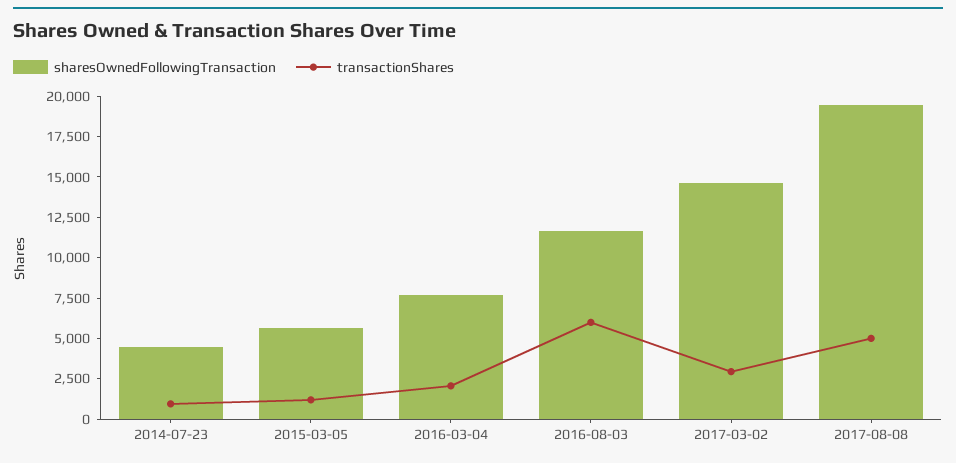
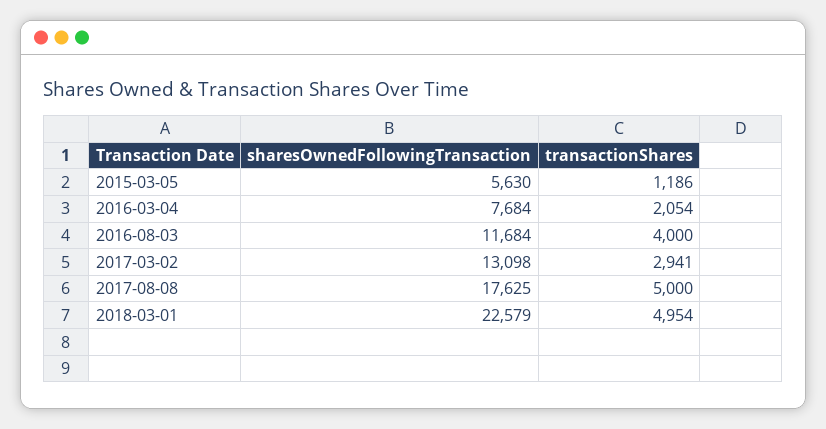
sharesOwnedFollowingTransaction, 2014-07-23: 4500 -> none
transactionShares, 2014-07-23: 1000 -> none
transactionShares, 2016-08-03: 6000 -> 4000
sharesOwnedFollowingTransaction, 2017-03-02: 14500 -> 13098
sharesOwnedFollowingTransaction, 2017-08-08: 19500 -> 17625
sharesOwnedFollowingTransaction, 2018-03-01: none -> 22579
transactionShares, 2018-03-01: none -> 4954

